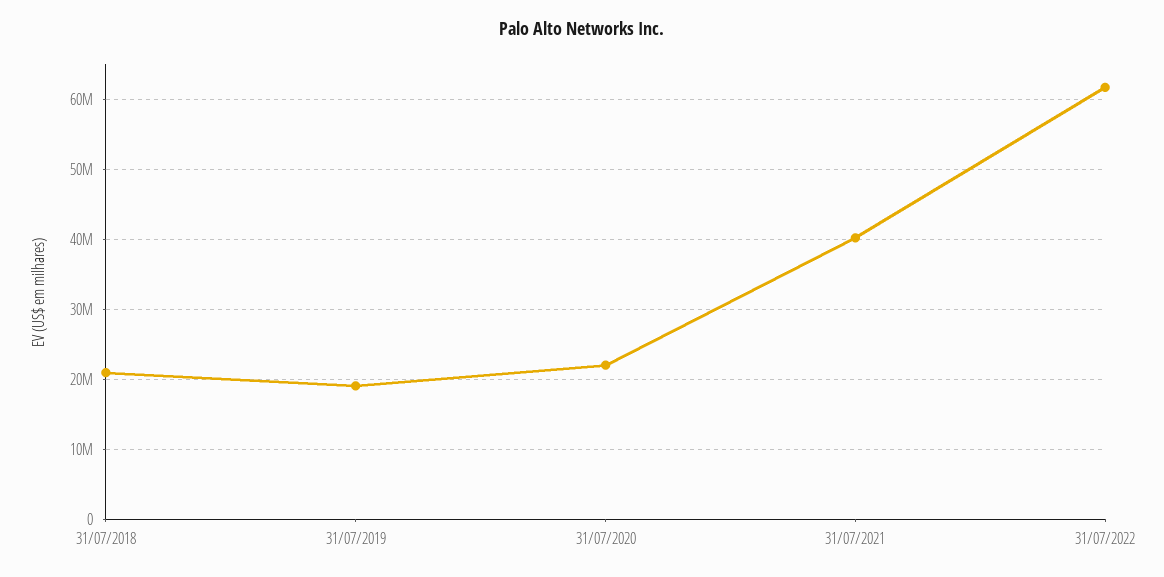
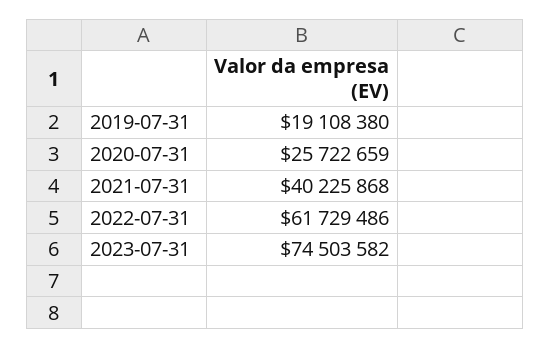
31/07/2018: 21000000 -> none
31/07/2020: 22000000 -> 25722659
2023-07-31: none -> 74503582

